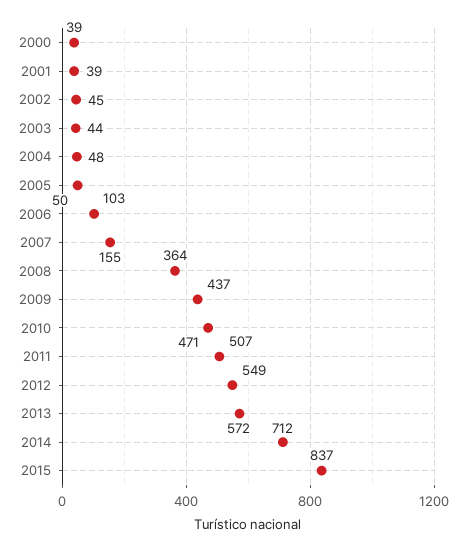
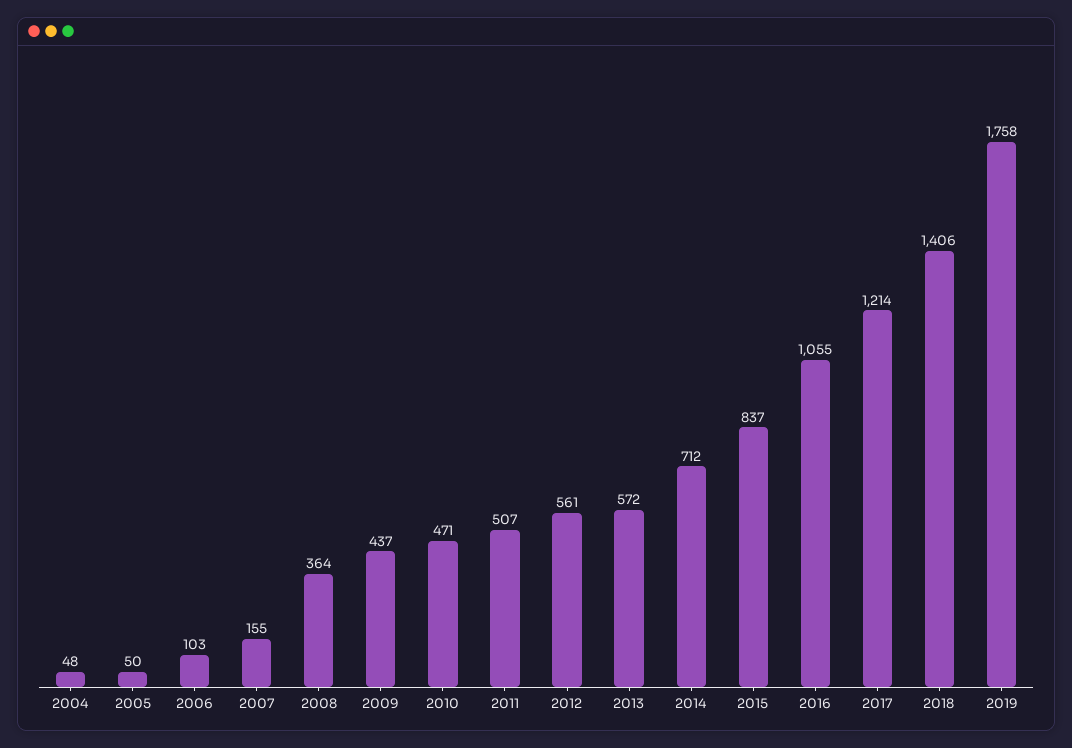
2000: 39 -> none
2001: 39 -> none
2002: 45 -> none
2003: 44 -> none
2012: 549 -> 561
2016: none -> 1055
2017: none -> 1214
2018: none -> 1406
2019: none -> 1758

